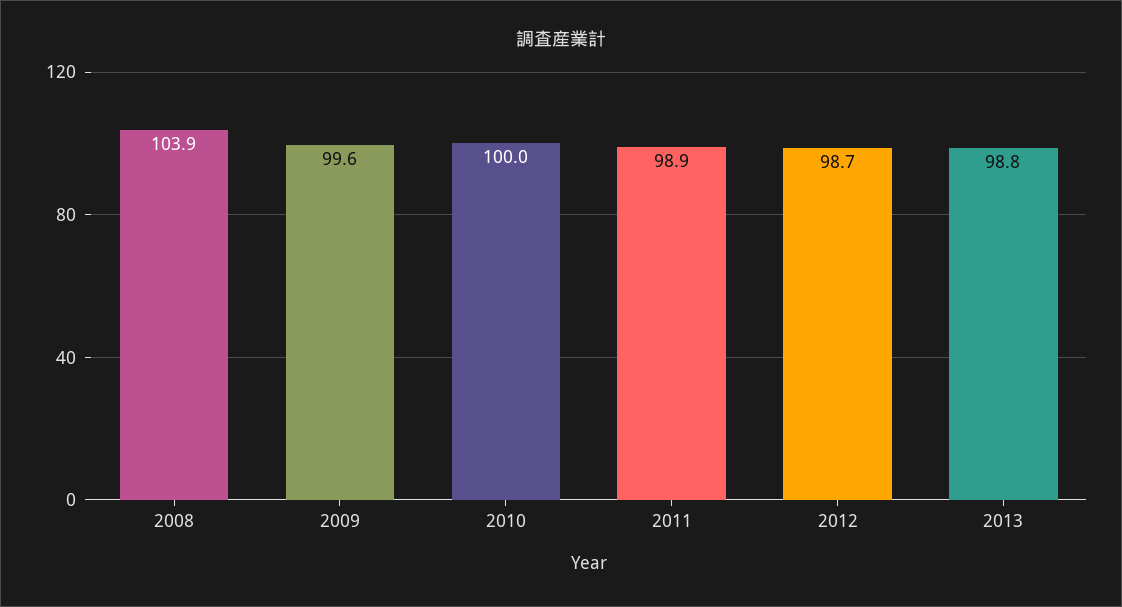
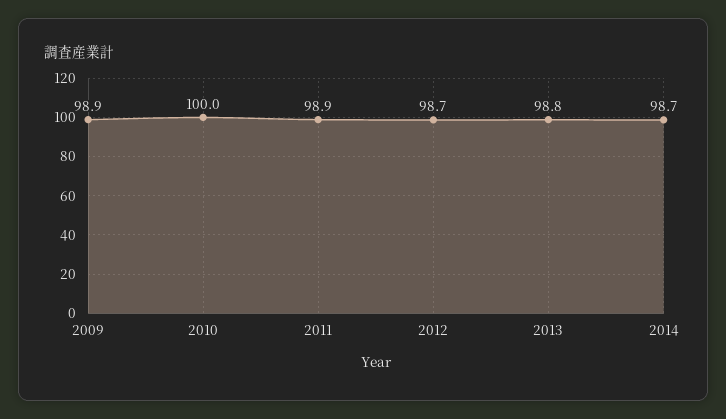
2008: 103.9 -> none
2009: 99.6 -> 98.9
2014: none -> 98.7

